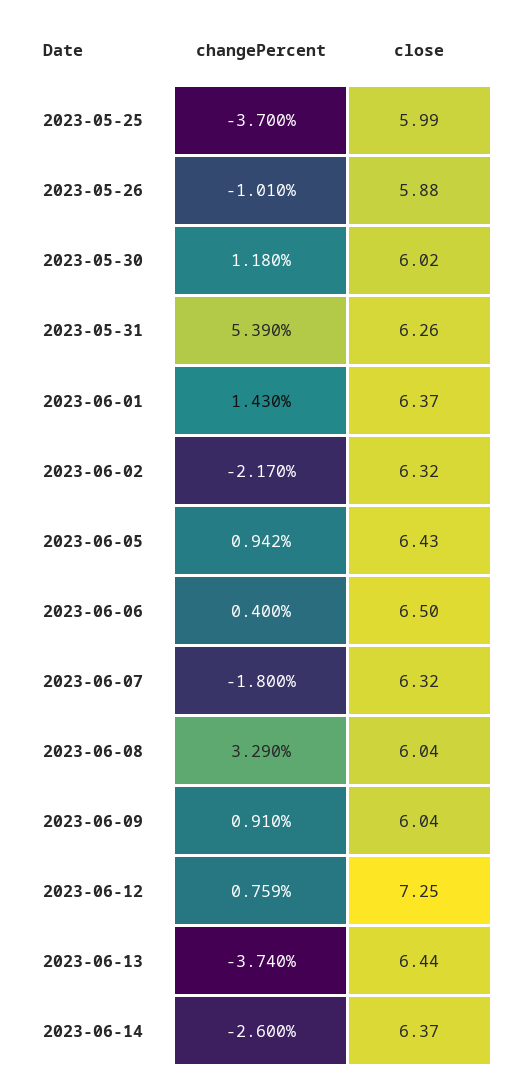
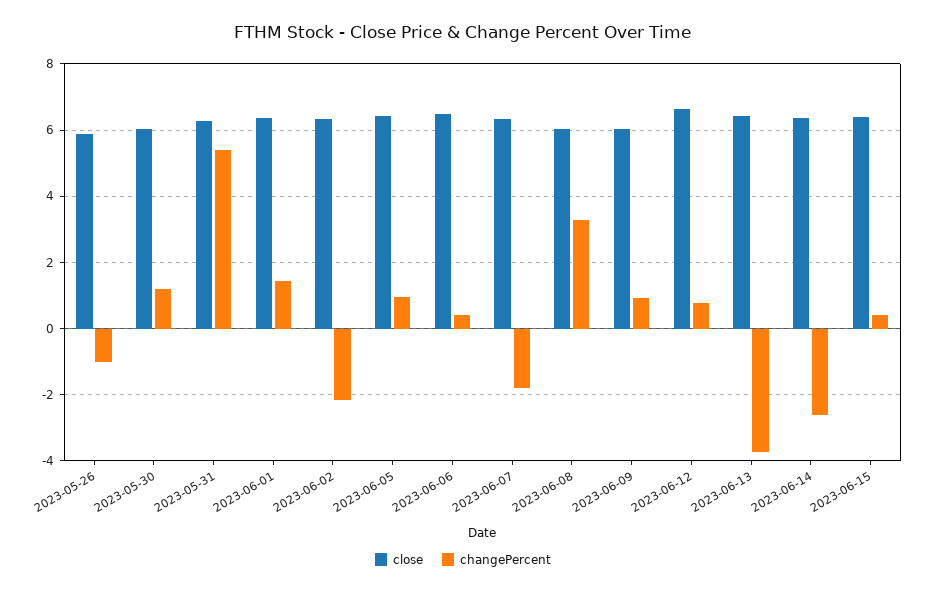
changePercent, 2023-05-25: -3.7 -> none
close, 2023-05-25: 5.99 -> none
close, 2023-06-12: 7.25 -> 6.6
close, 2023-06-15: none -> 6.4
changePercent, 2023-06-15: none -> 0.4

